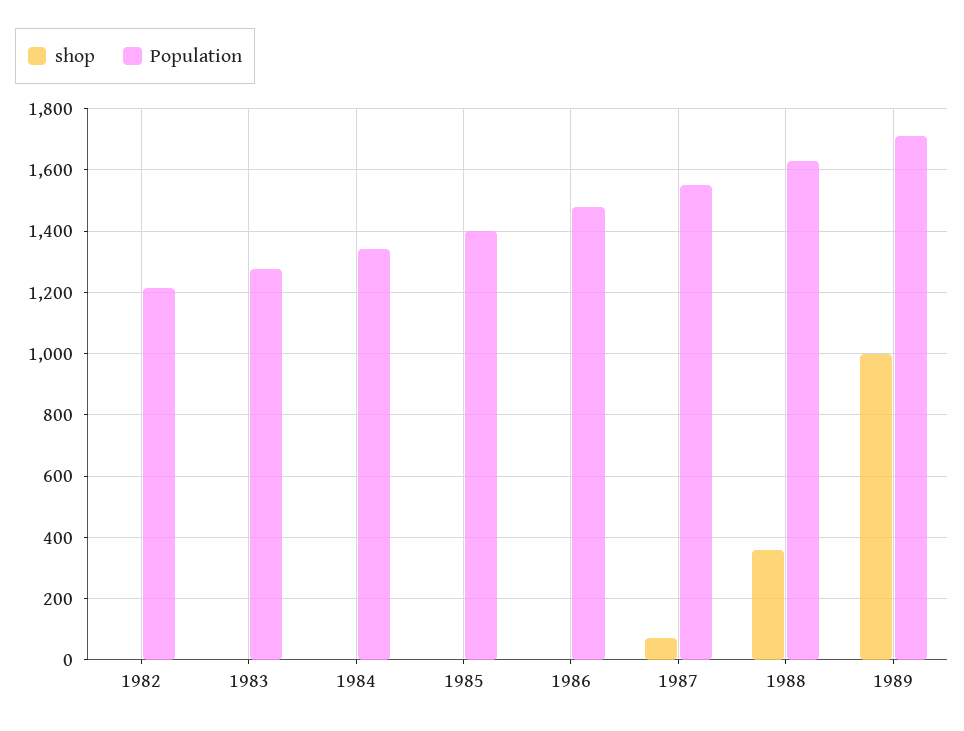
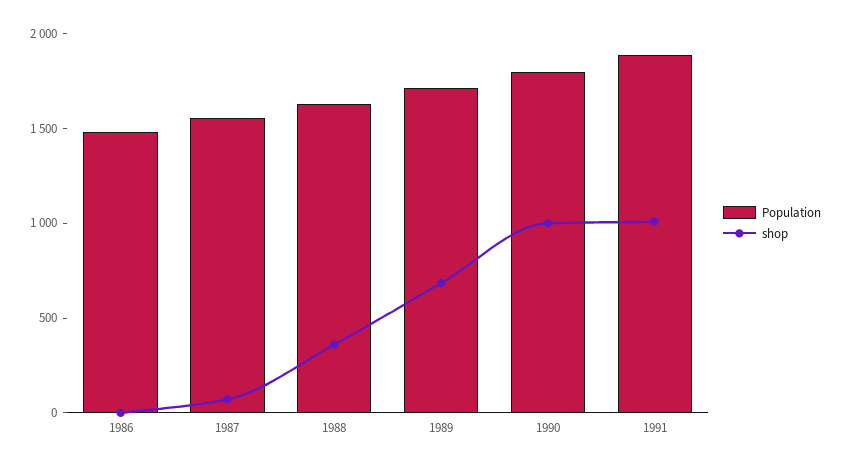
shop, 1982: 0 -> none
Population, 1982: 1220 -> none
shop, 1983: 0 -> none
Population, 1983: 1280 -> none
shop, 1984: 0 -> none
Population, 1984: 1340 -> none
shop, 1985: 0 -> none
Population, 1985: 1400 -> none
shop, 1989: 1000 -> 700
Population, 1990: none -> 1800
shop, 1990: none -> 1000
Population, 1991: none -> 1900
shop, 1991: none -> 1000

